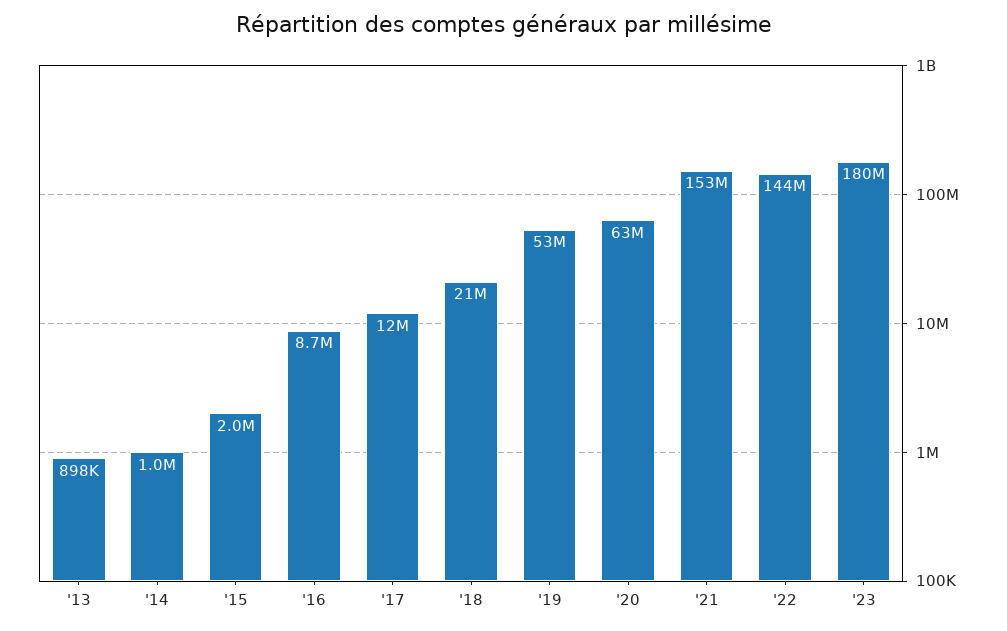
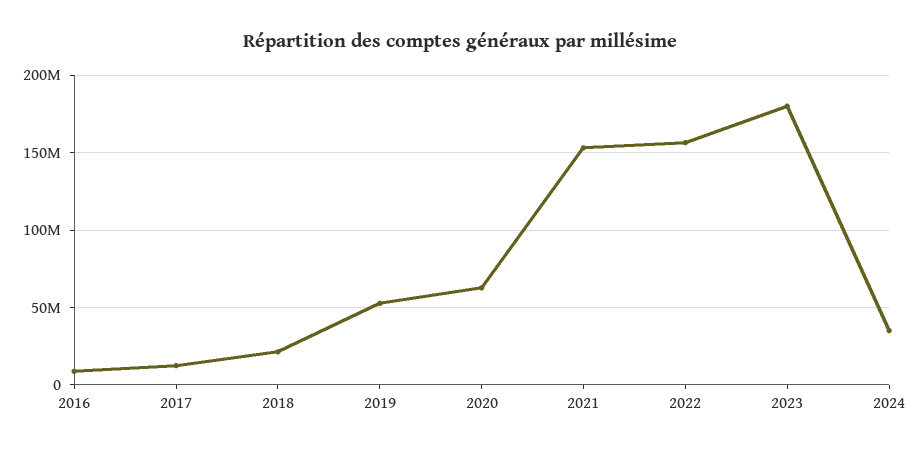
'13: 898000 -> none
'14: 1000000 -> none
'15: 2000000 -> none
'22: 144000000 -> 155000000
2024: none -> 35000000

